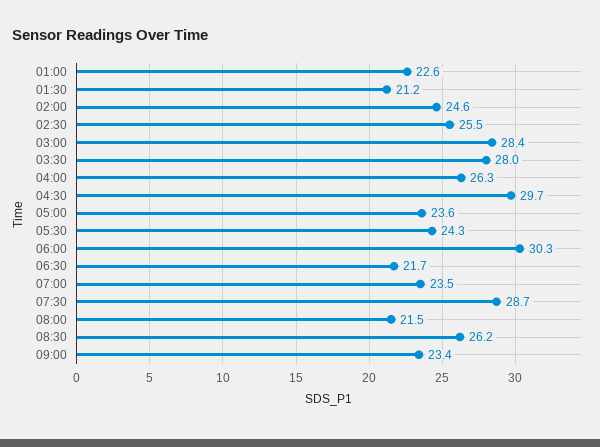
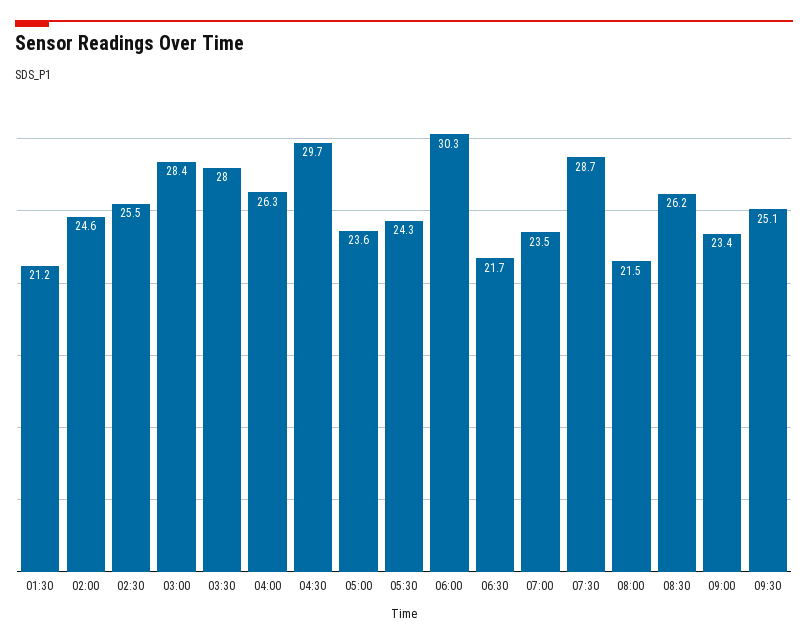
01:00: 22.6 -> none
09:30: none -> 25.1

